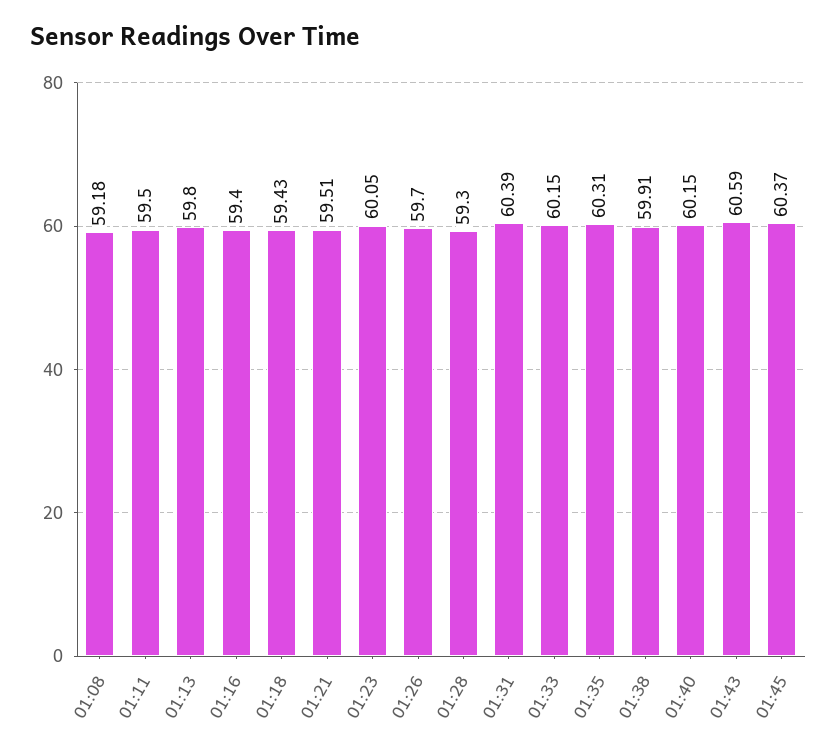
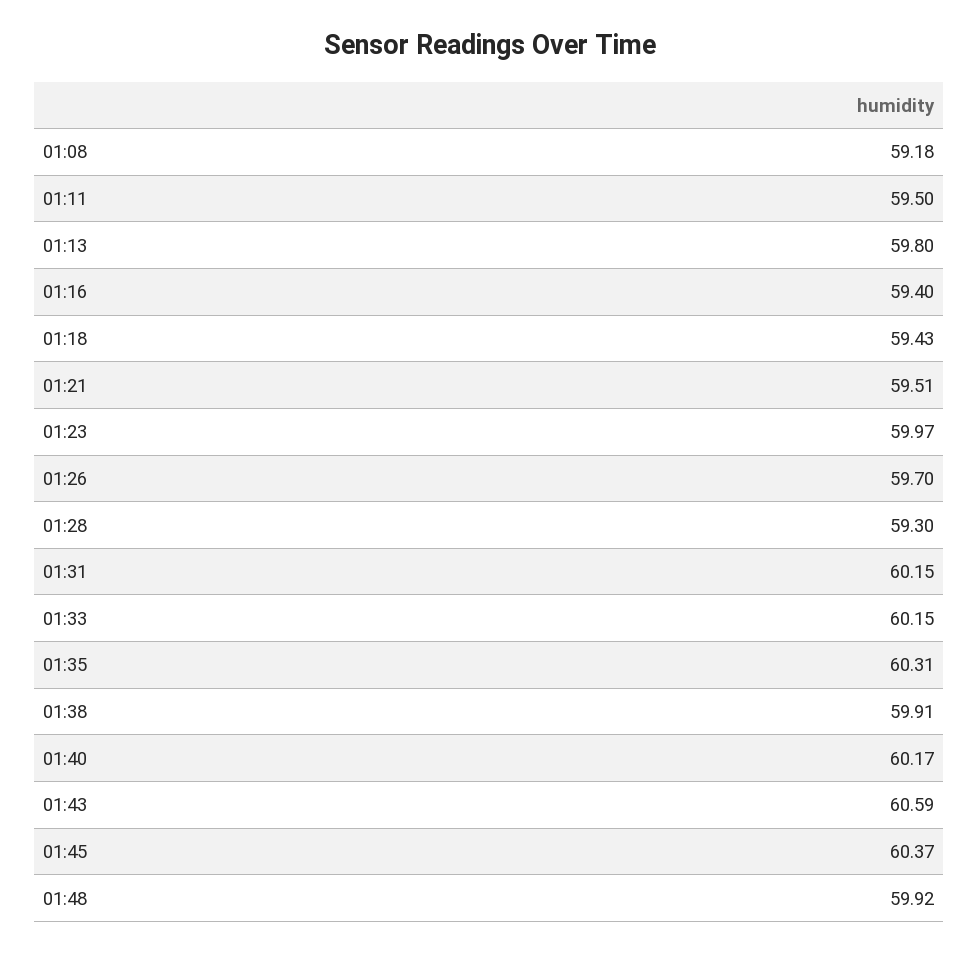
01:23: 60.05 -> 59.97
01:31: 60.39 -> 60.15
01:40: 60.15 -> 60.17
01:48: none -> 59.92

